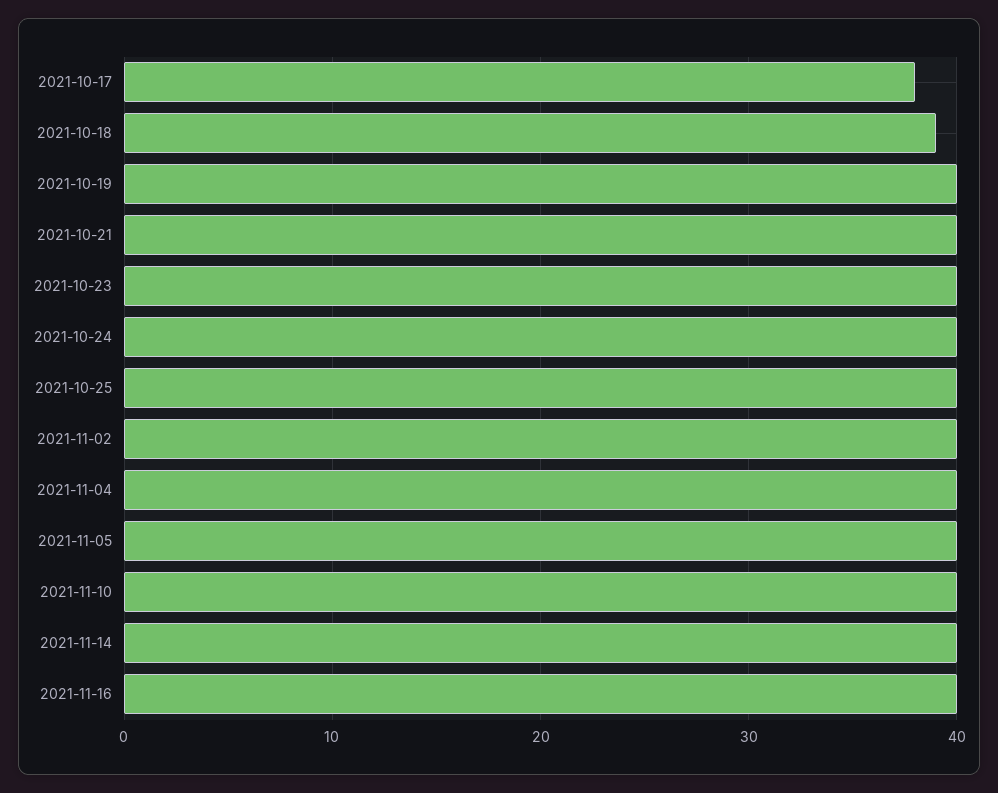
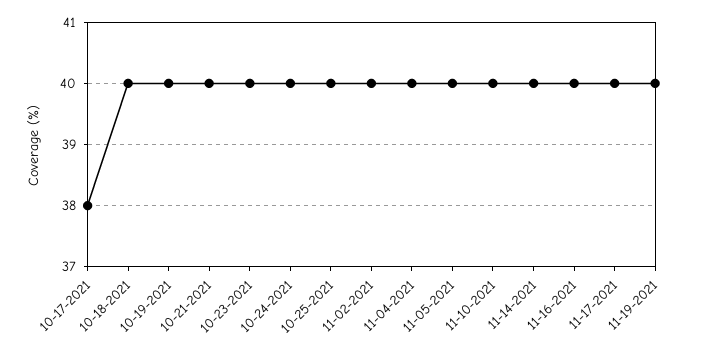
2021-10-18: 39 -> 40
11-17-2021: none -> 40
11-19-2021: none -> 40

